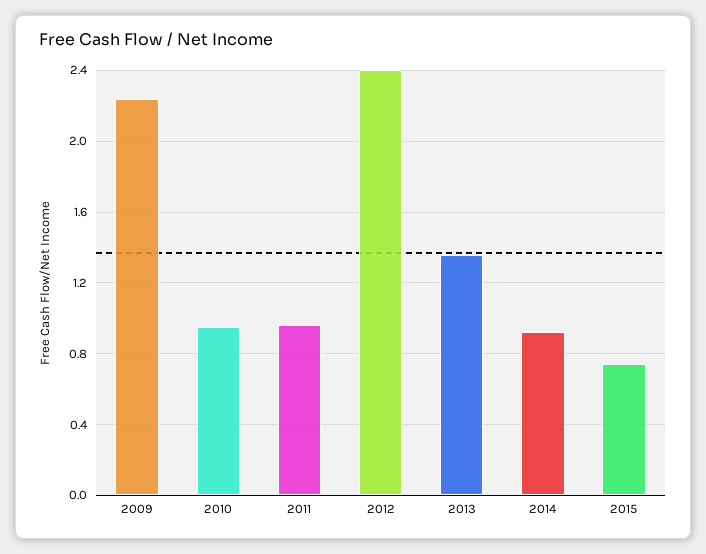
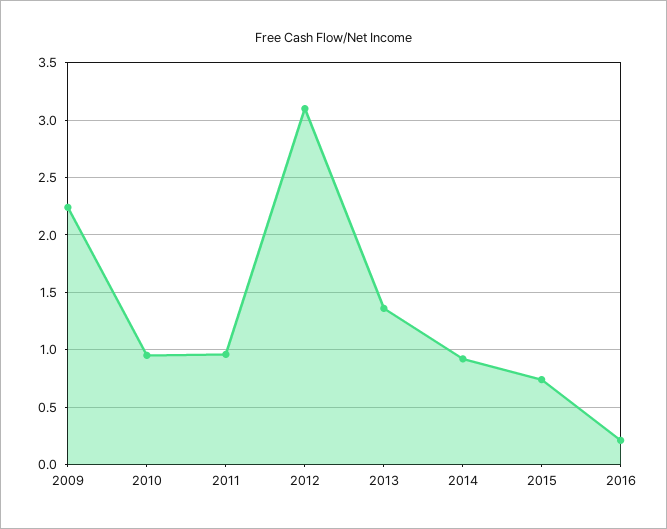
2012: 2.4 -> 3.1
2016: none -> 0.2

